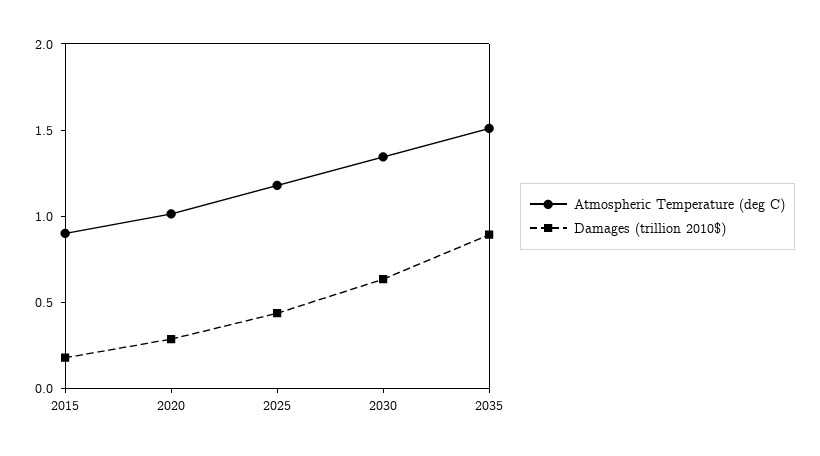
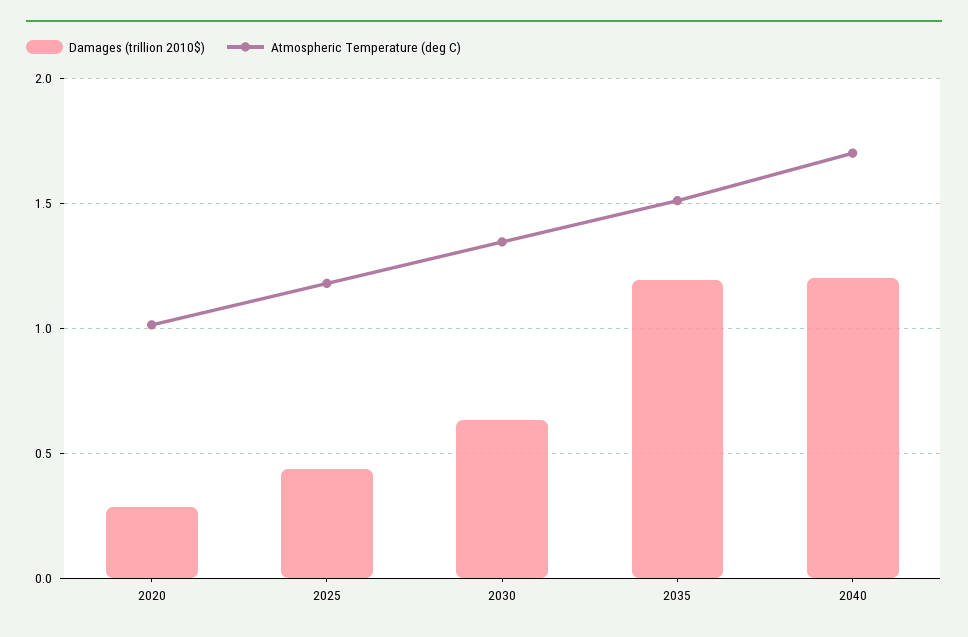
Atmospheric Temperature (deg C), 2015: 0.9 -> none
Damages (trillion 2010$), 2015: 0.2 -> none
Damages (trillion 2010$), 2035: 0.9 -> 1.2
Damages (trillion 2010$), 2040: none -> 1.2
Atmospheric Temperature (deg C), 2040: none -> 1.7

